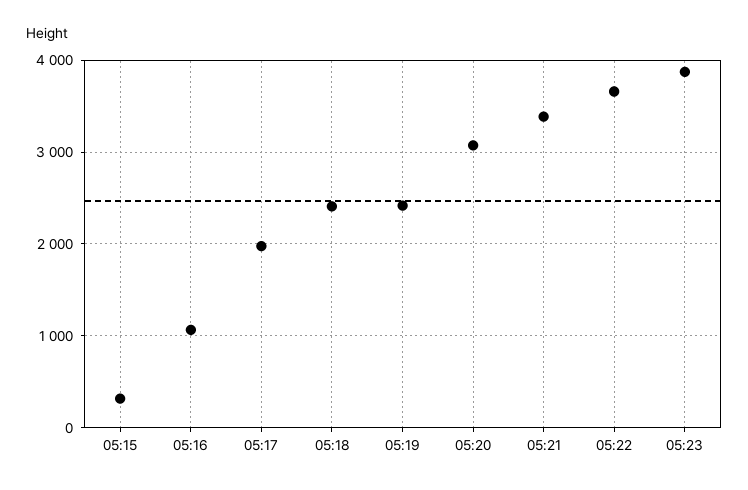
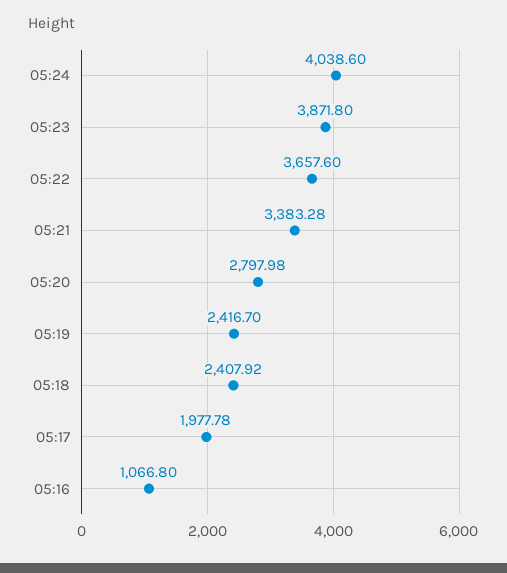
05:15: 300 -> none
05:20: 3100 -> 2797.98
05:24: none -> 4038.6

